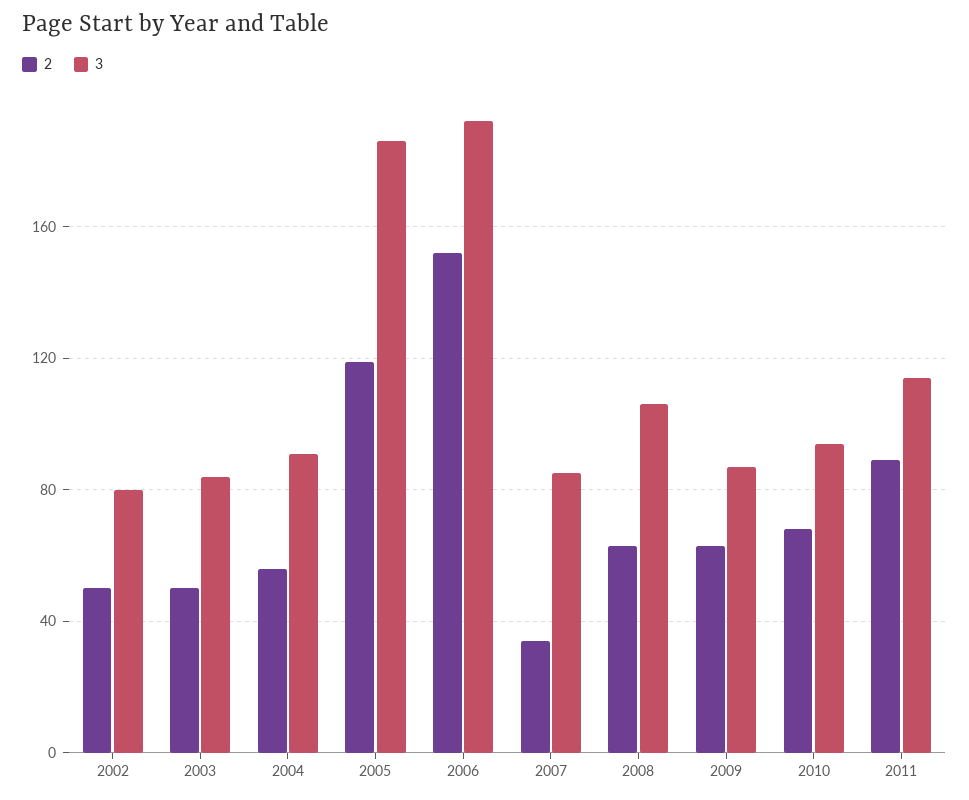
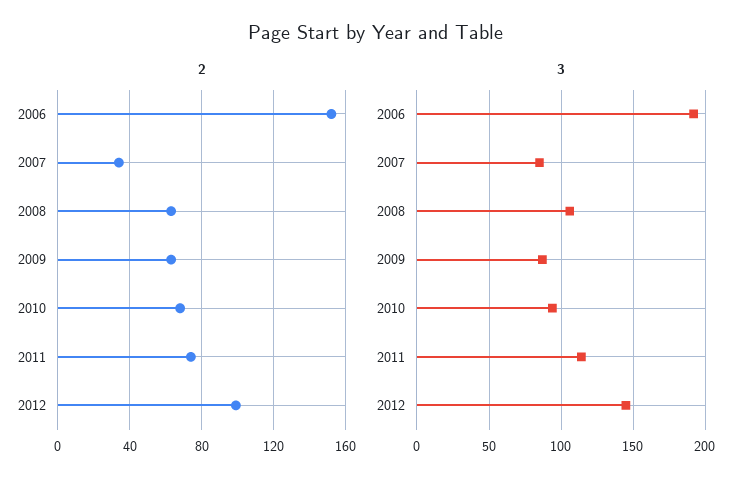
2, 2002: 50 -> none
3, 2002: 80 -> none
2, 2003: 50 -> none
3, 2003: 85 -> none
2, 2004: 55 -> none
3, 2004: 90 -> none
2, 2005: 120 -> none
3, 2005: 185 -> none
2, 2011: 90 -> 75
2, 2012: none -> 100
3, 2012: none -> 145

